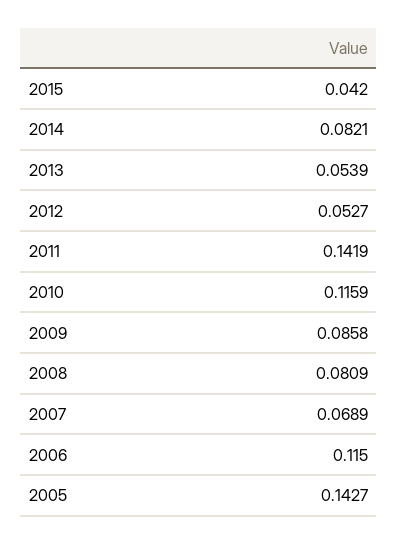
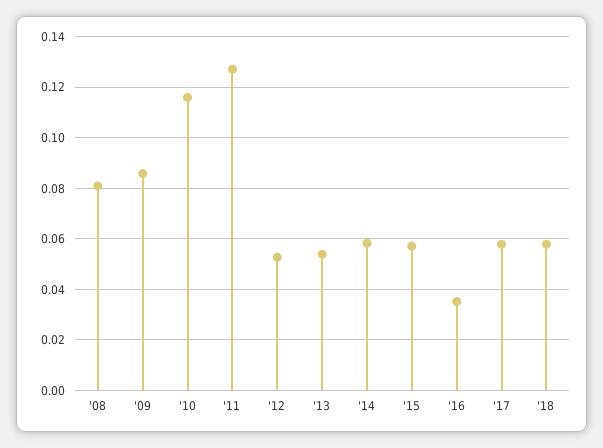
2015: 0.042 -> 0.0575
2014: 0.0821 -> 0.0575
2011: 0.1419 -> 0.1275
2007: 0.0689 -> none
2006: 0.115 -> none
2005: 0.1427 -> none
'16: none -> 0.035
'17: none -> 0.0575
'18: none -> 0.0575

